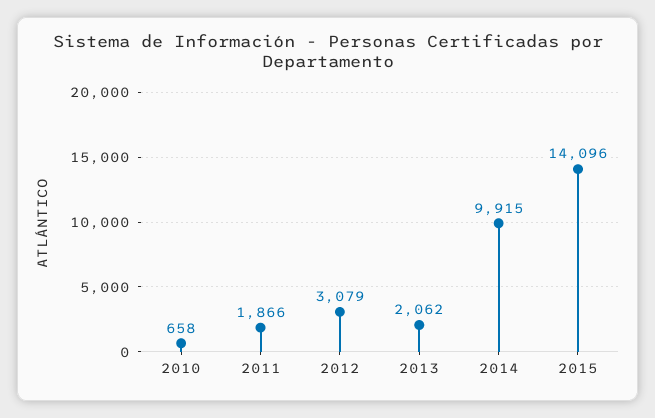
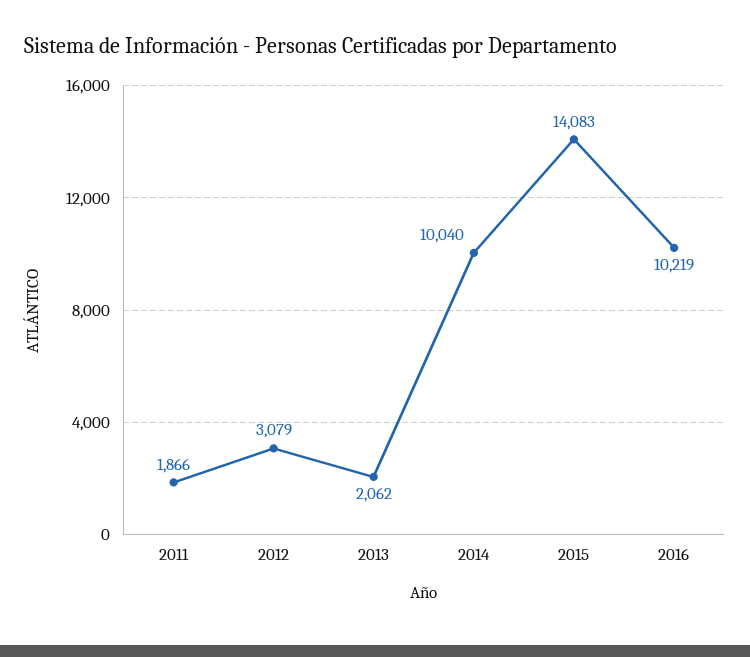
2010: 658 -> none
2014: 9915 -> 10040
2015: 14096 -> 14083
2016: none -> 10219

